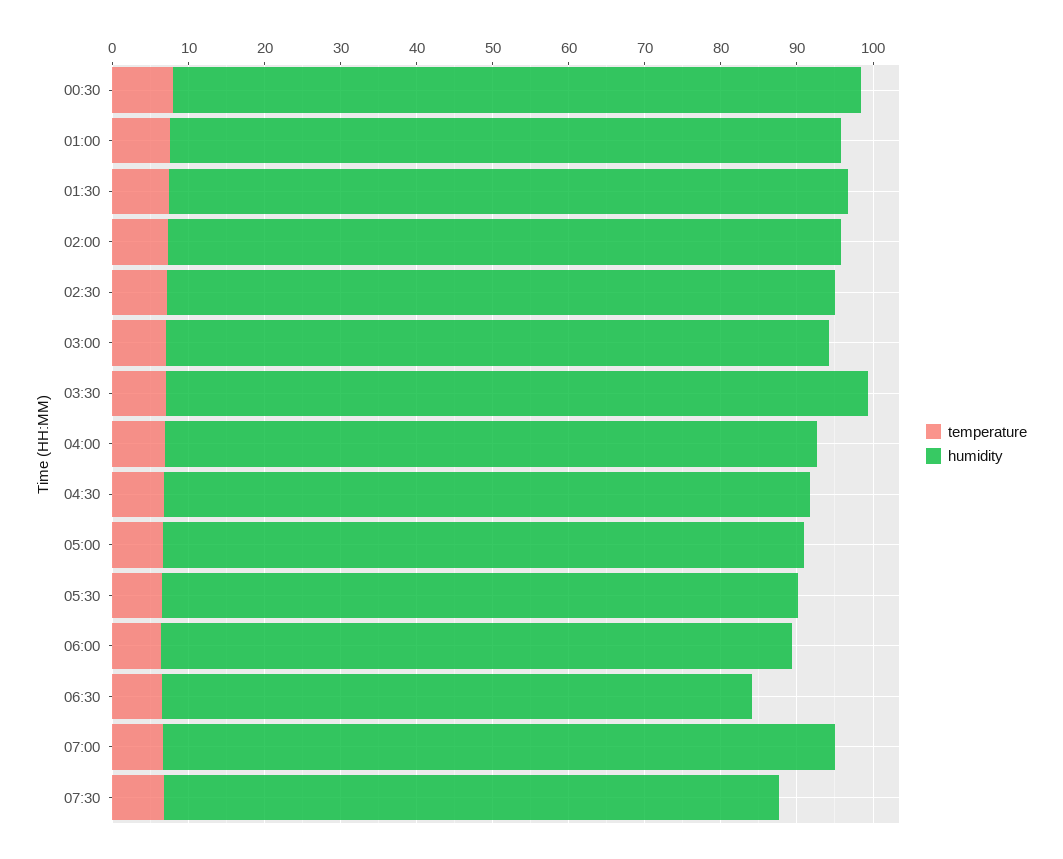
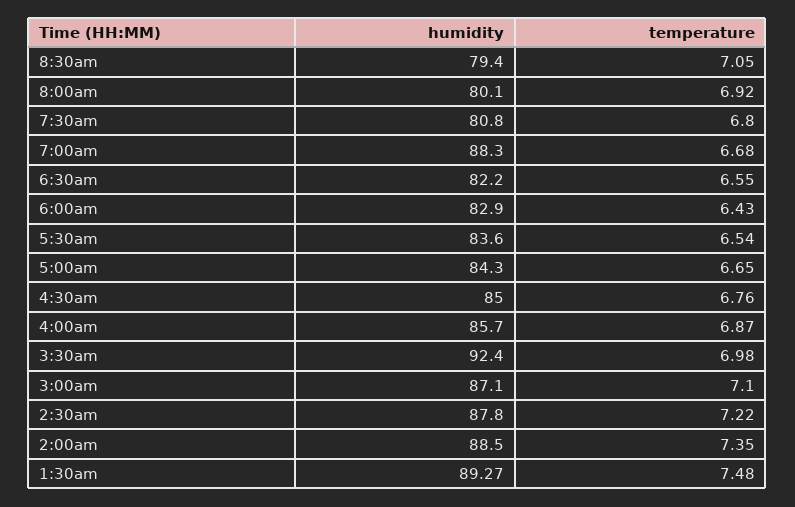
temperature, 00:30: 8 -> none
humidity, 00:30: 90 -> none
temperature, 01:00: 8 -> none
humidity, 01:00: 88 -> none
humidity, 06:30: 78 -> 82.2
humidity, 8:30am: none -> 79.4
temperature, 8:30am: none -> 7.05
humidity, 8:00am: none -> 80.1
temperature, 8:00am: none -> 6.92

